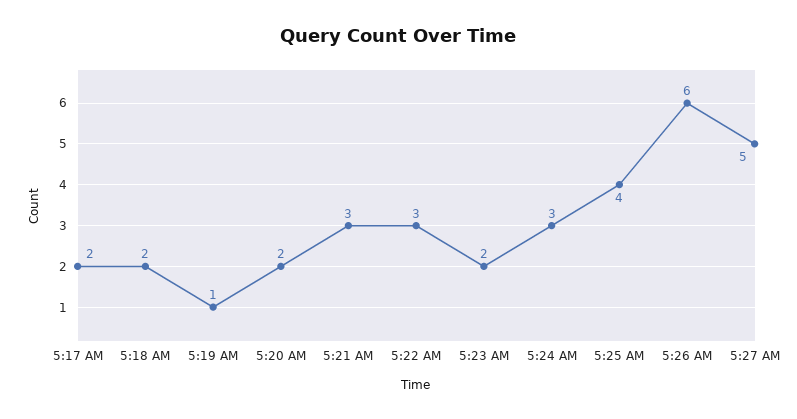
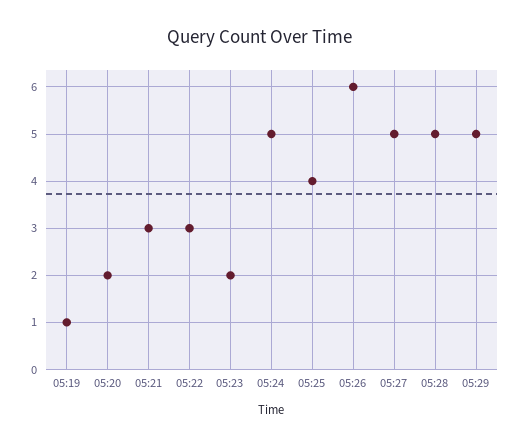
5:17 AM: 2 -> none
5:18 AM: 2 -> none
5:24 AM: 3 -> 5
05:28: none -> 5
05:29: none -> 5

